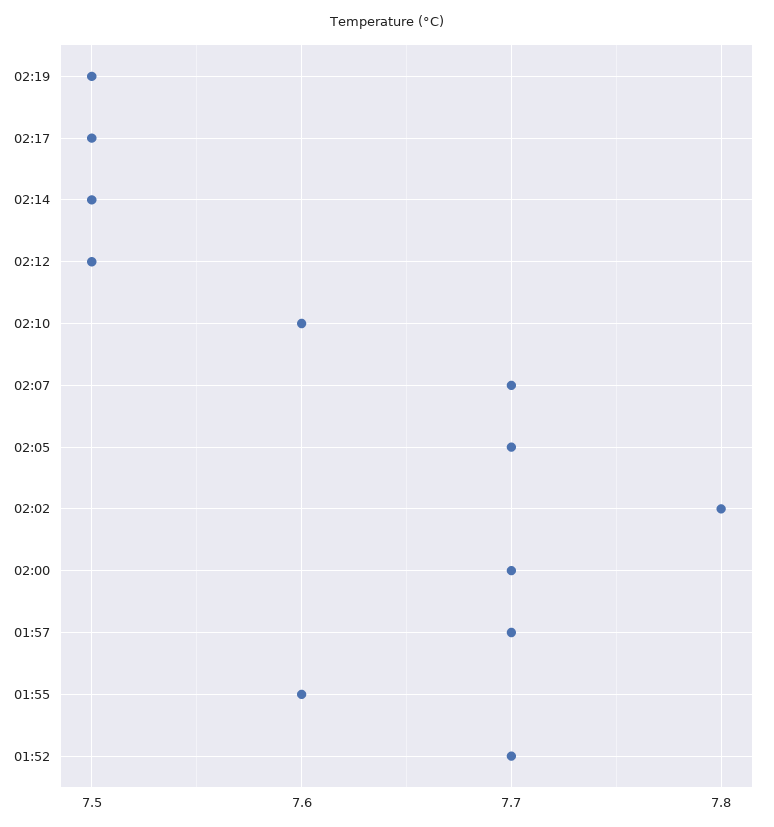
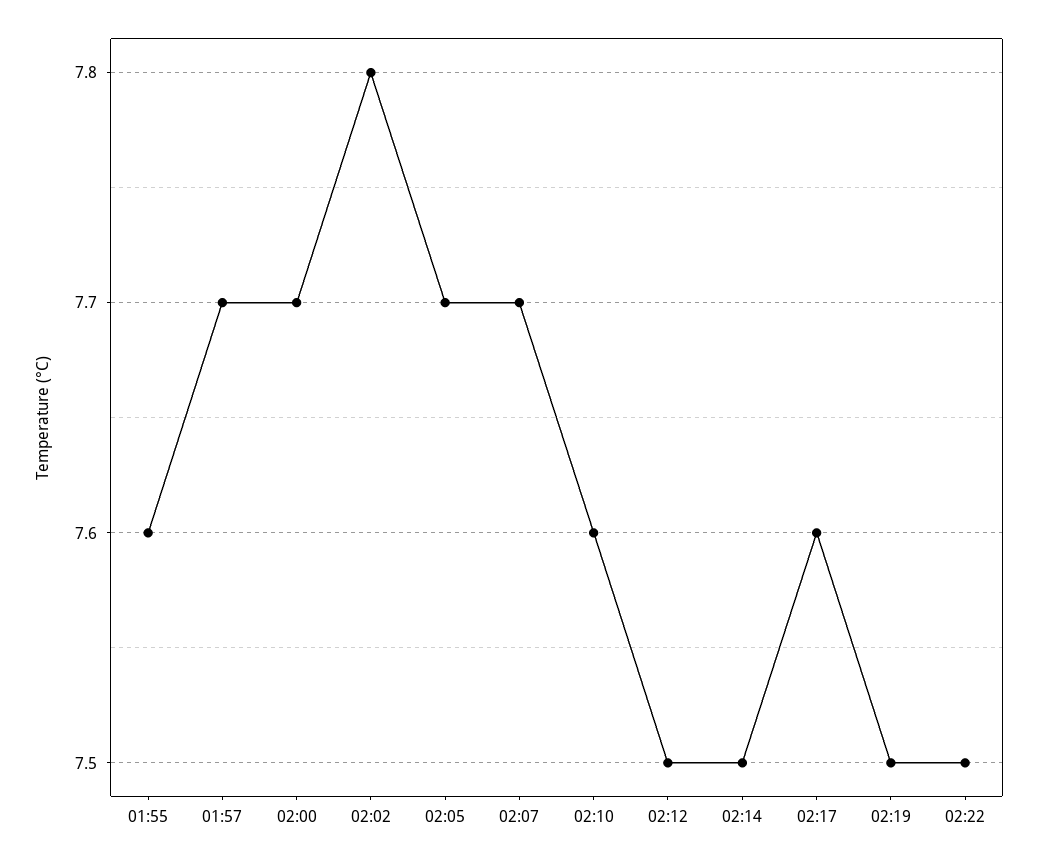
02:17: 7.5 -> 7.6
01:52: 7.7 -> none
02:22: none -> 7.5

